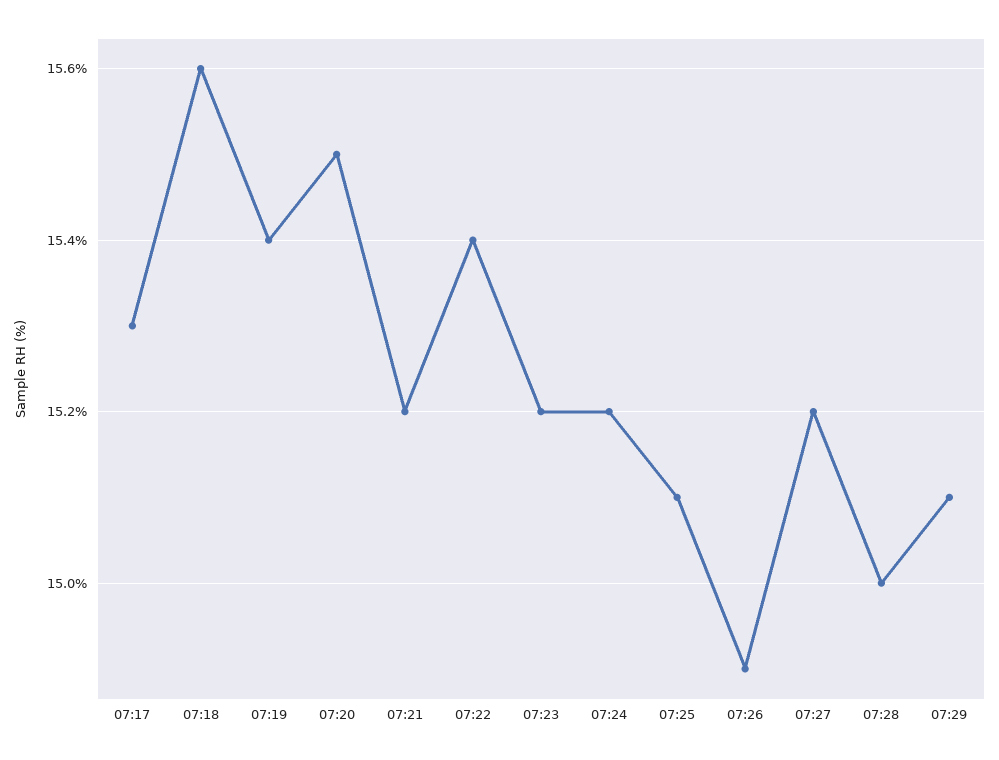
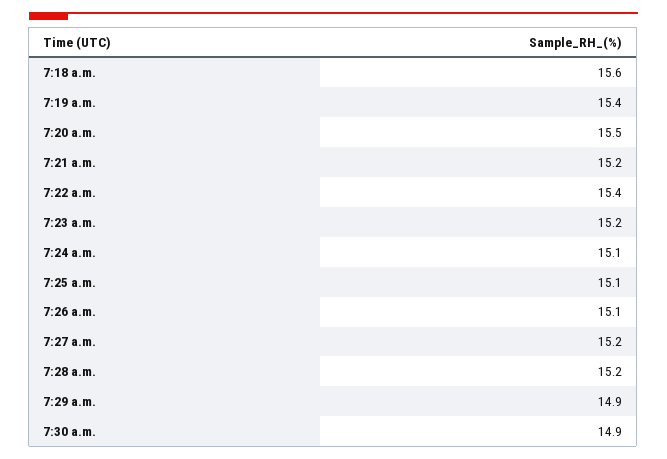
07:17: 15.3 -> none
07:24: 15.2 -> 15.1
07:26: 14.9 -> 15.1
07:28: 15 -> 15.2
07:29: 15.1 -> 14.9
7:30 a.m.: none -> 14.9

